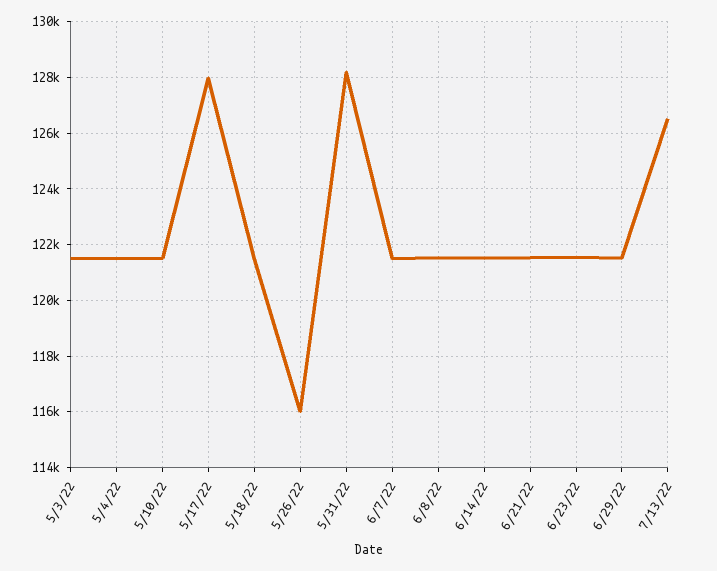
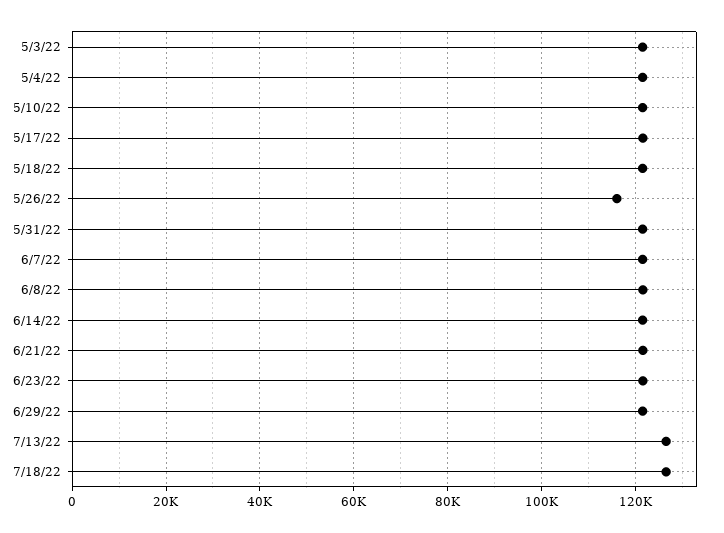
5/17/22: 128000 -> 122000
5/31/22: 128250 -> 122000
7/18/22: none -> 126000

